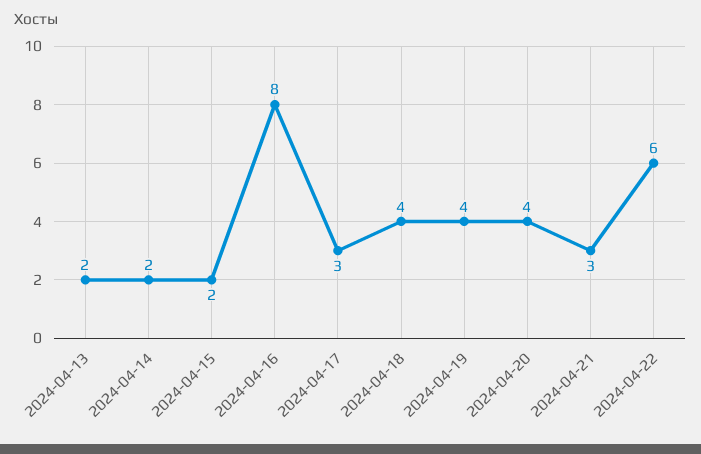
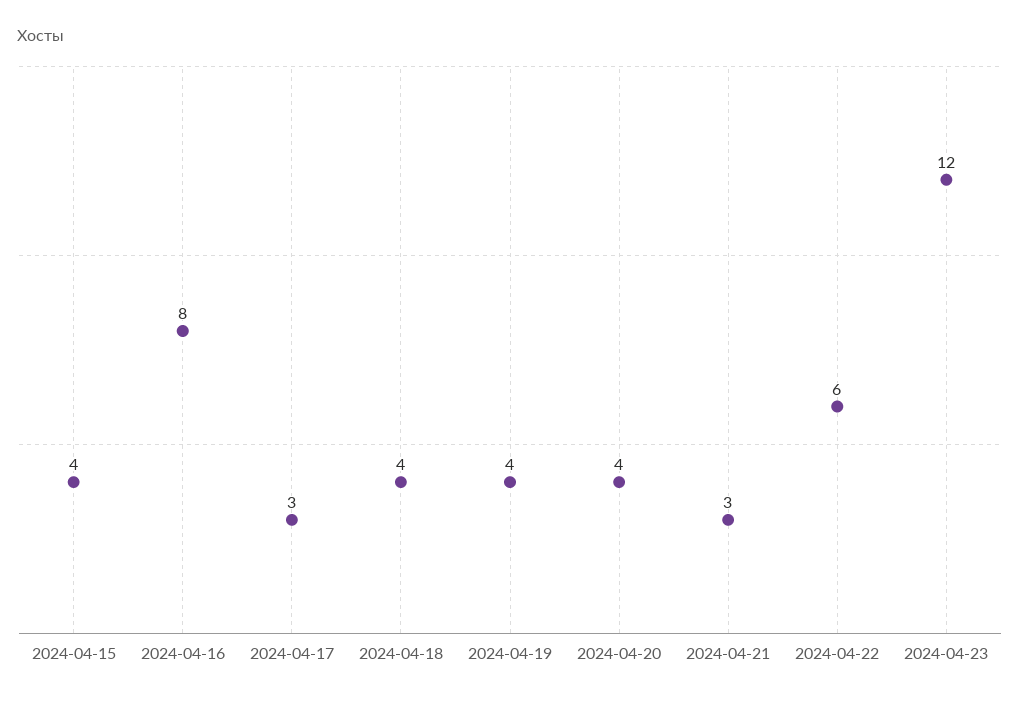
2024-04-13: 2 -> none
2024-04-14: 2 -> none
2024-04-15: 2 -> 4
2024-04-23: none -> 12

